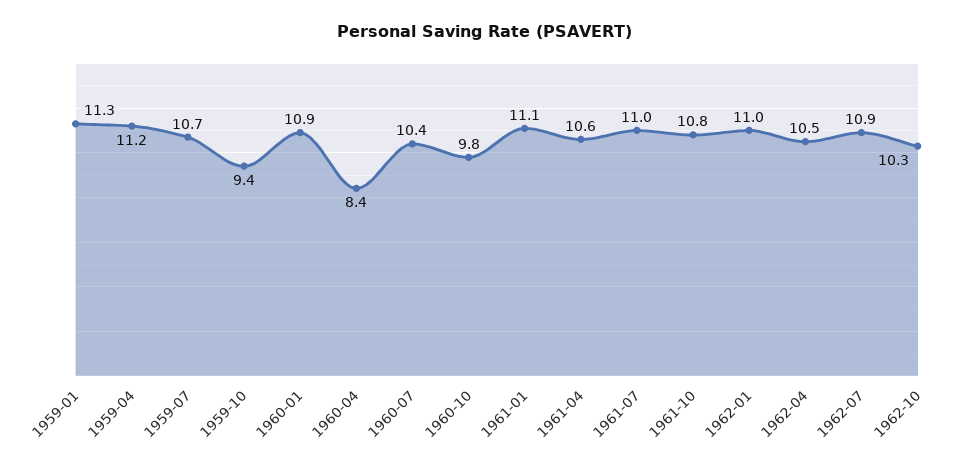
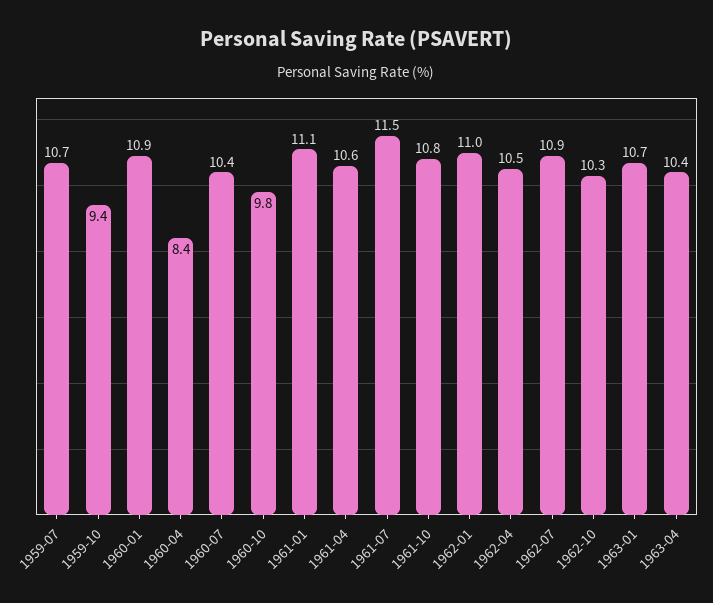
1959-01: 11.3 -> none
1959-04: 11.2 -> none
1961-07: 11 -> 11.5
1963-01: none -> 10.7
1963-04: none -> 10.4

